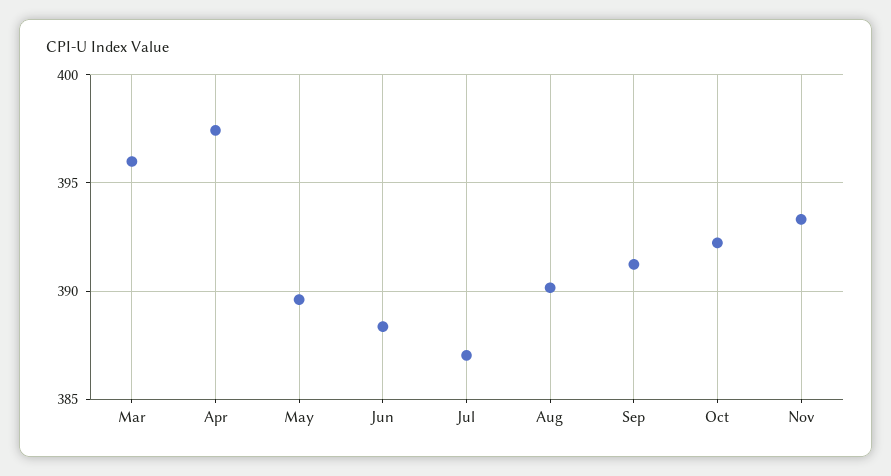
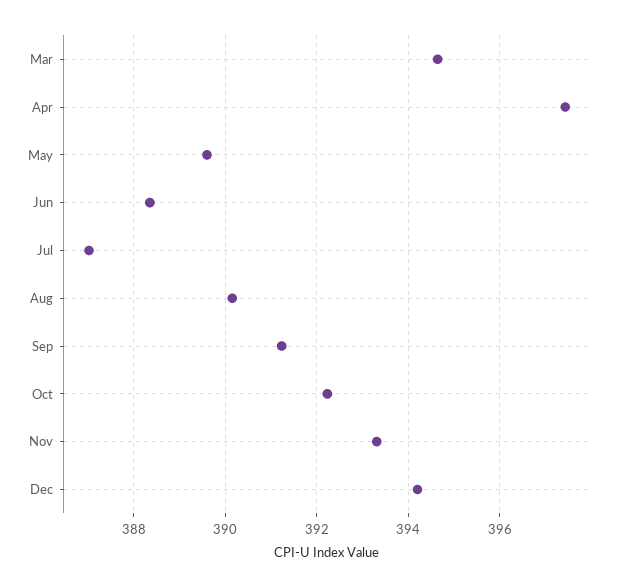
Mar: 396 -> 394.6
Dec: none -> 394.2

